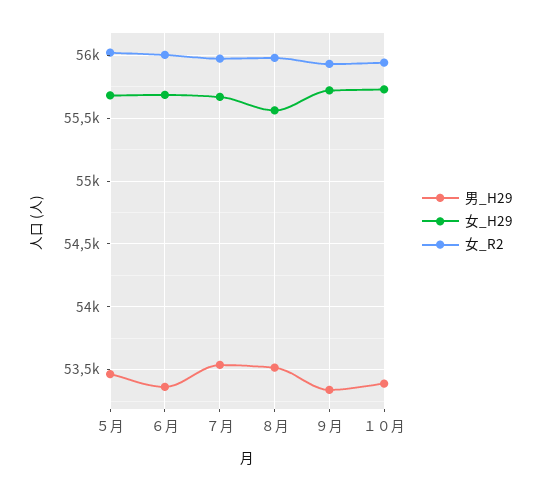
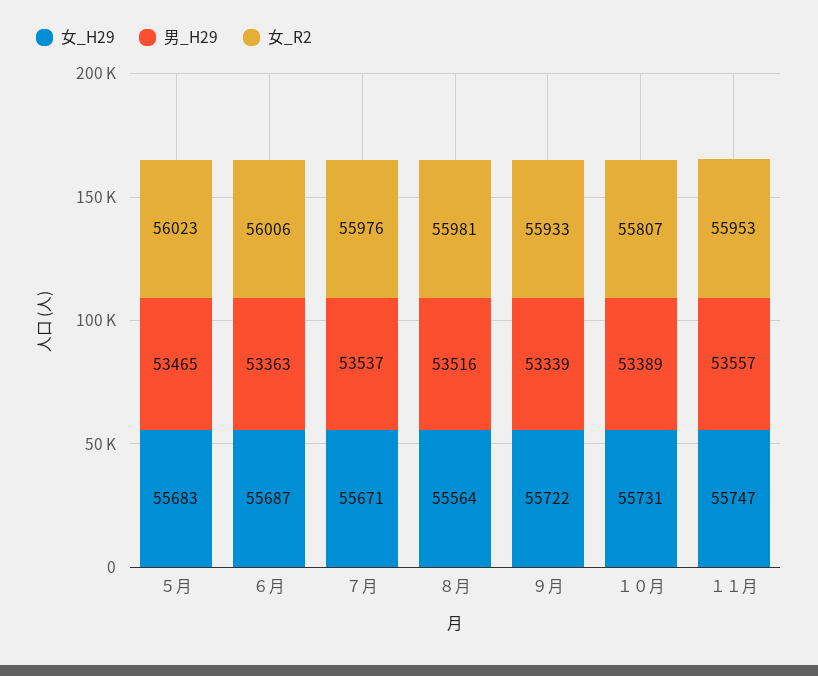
女_R2, １０月: 55950 -> 55807
女_H29, １１月: none -> 55747
男_H29, １１月: none -> 53557
女_R2, １１月: none -> 55953

